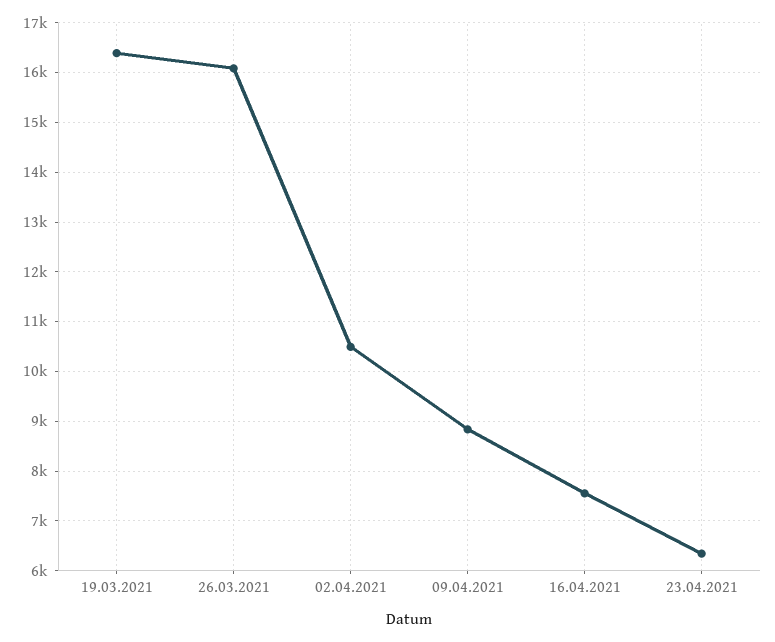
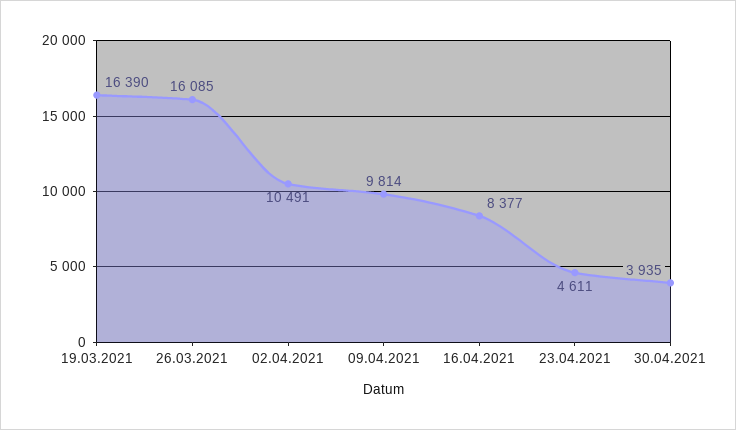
09.04.2021: 8800 -> 9814
16.04.2021: 7600 -> 8377
23.04.2021: 6400 -> 4611
30.04.2021: none -> 3935

